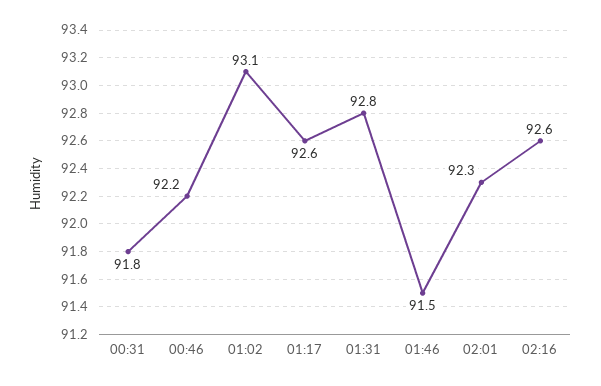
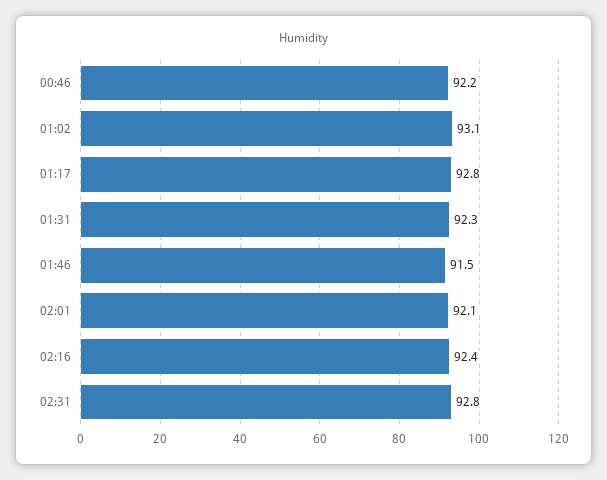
00:31: 91.8 -> none
01:17: 92.6 -> 92.8
01:31: 92.8 -> 92.3
02:01: 92.3 -> 92.1
02:16: 92.6 -> 92.4
02:31: none -> 92.8

